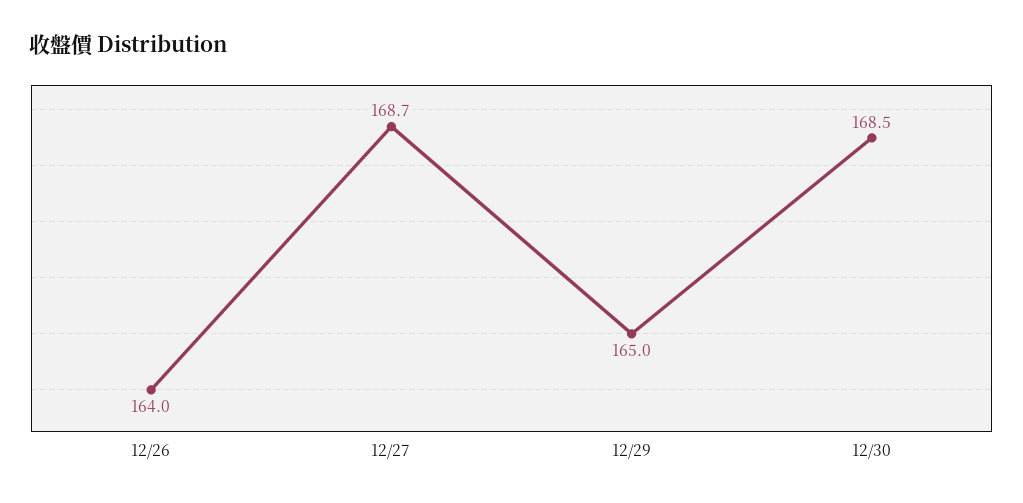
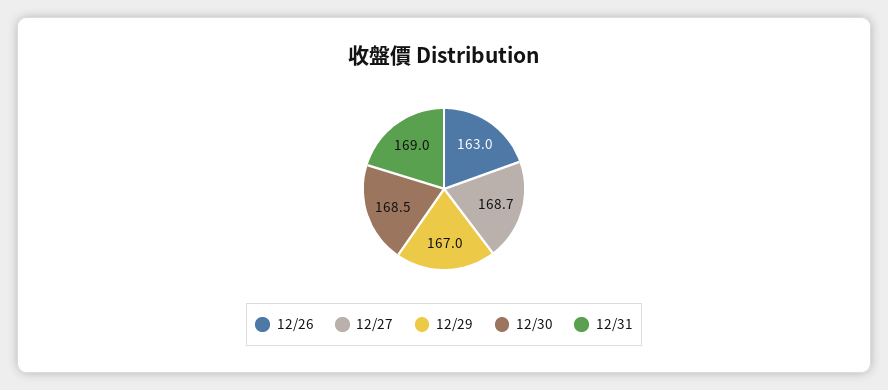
12/26: 164 -> 163
12/29: 165 -> 167
12/31: none -> 169

